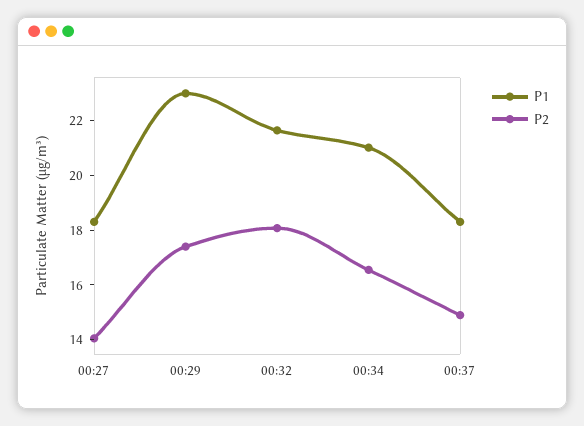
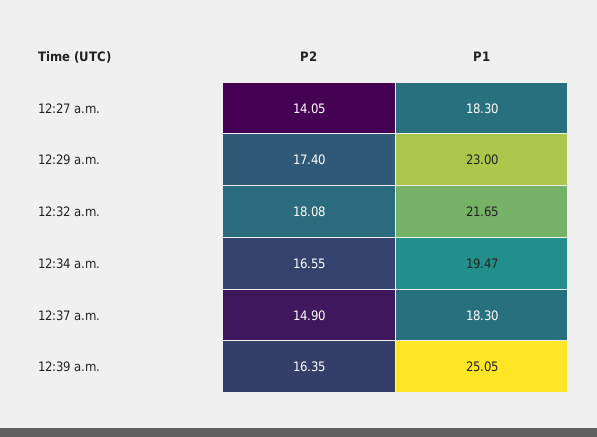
P1, 00:34: 21 -> 19.47
P2, 12:39 a.m.: none -> 16.35
P1, 12:39 a.m.: none -> 25.05

